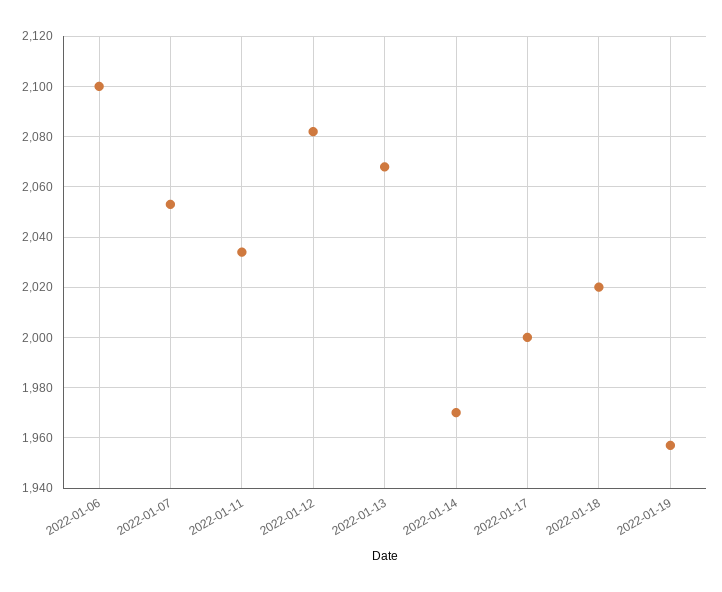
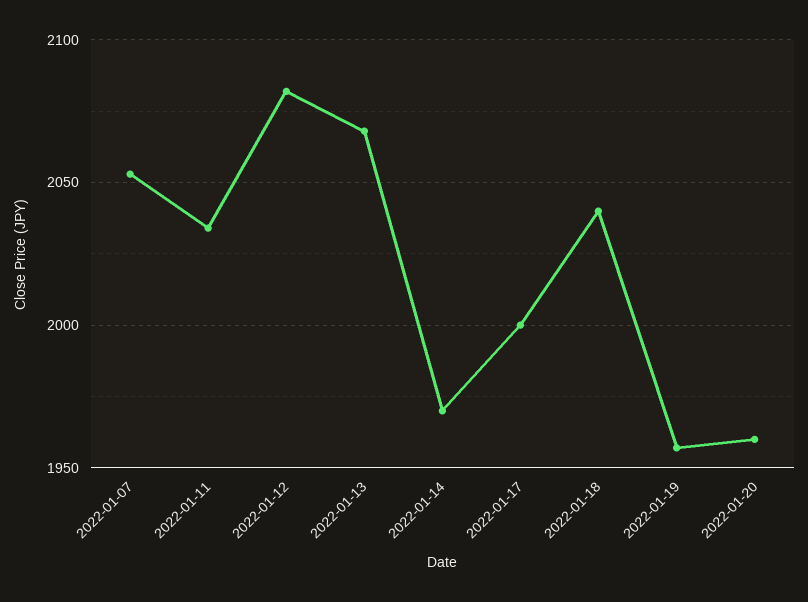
2022-01-06: 2100 -> none
2022-01-18: 2020 -> 2040
2022-01-20: none -> 1960

